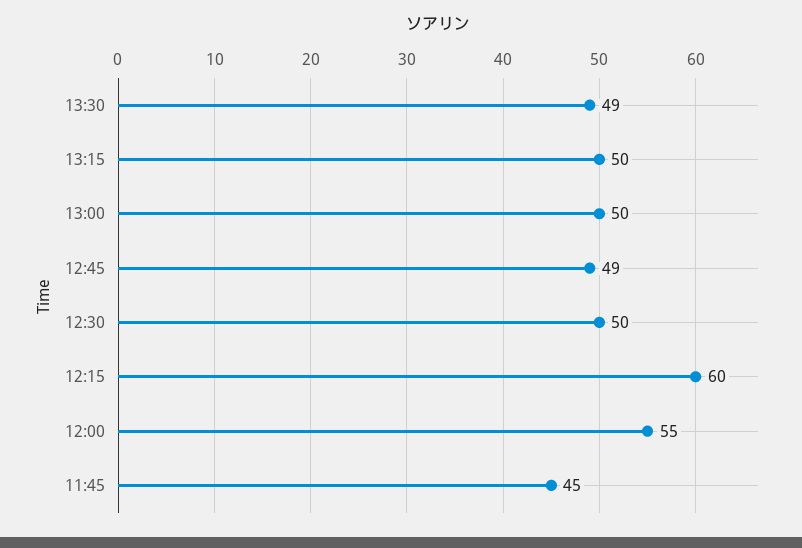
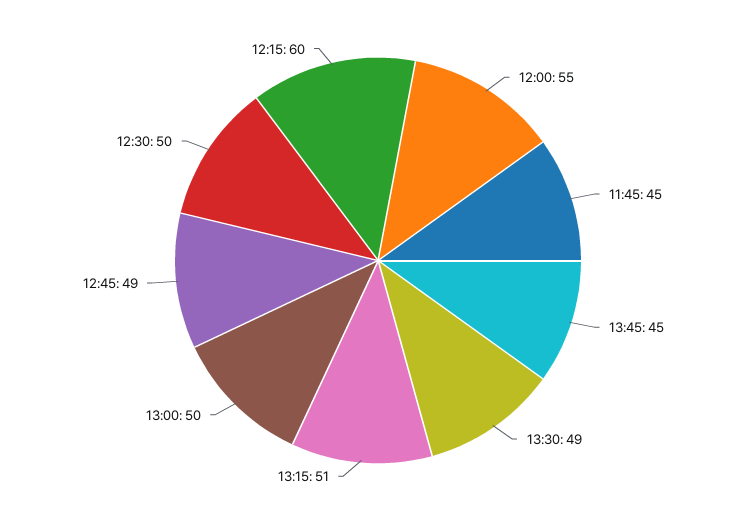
13:15: 50 -> 51
13:45: none -> 45

